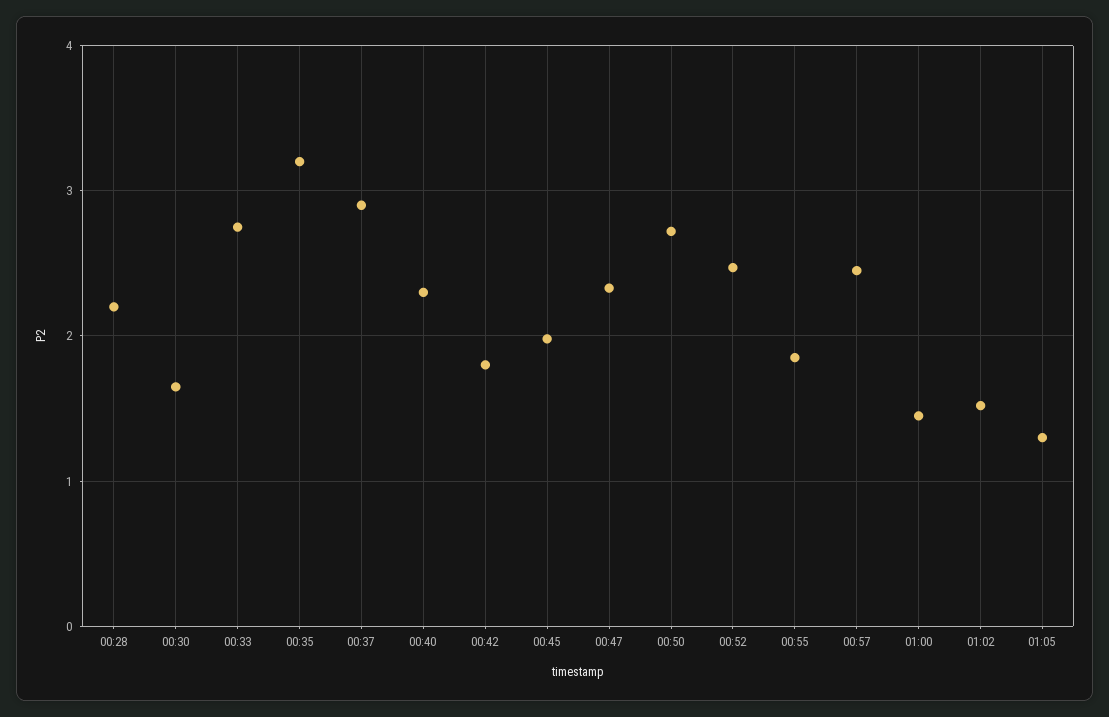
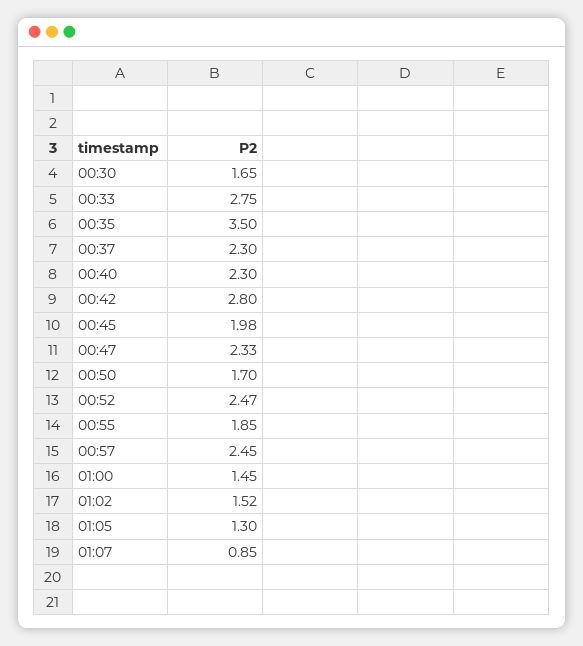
00:28: 2.2 -> none
00:35: 3.2 -> 3.5
00:37: 2.9 -> 2.3
00:42: 1.8 -> 2.8
00:50: 2.7 -> 1.7
01:07: none -> 0.85

